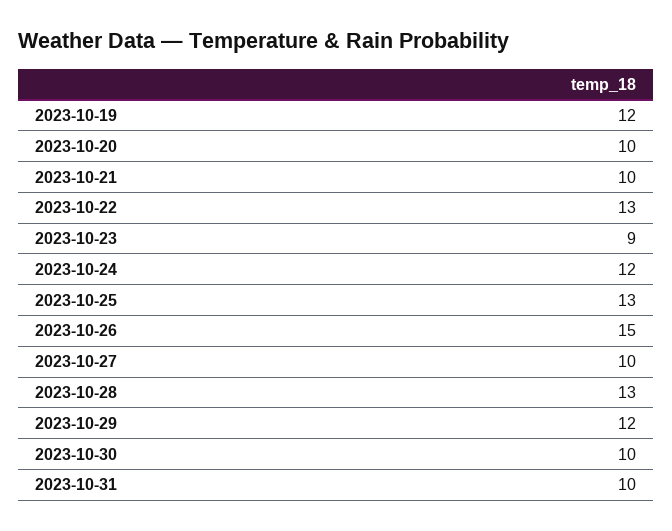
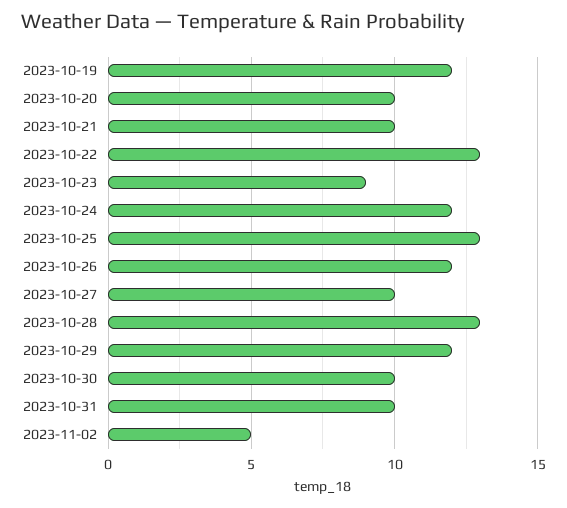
2023-10-26: 15 -> 12
2023-11-02: none -> 5

